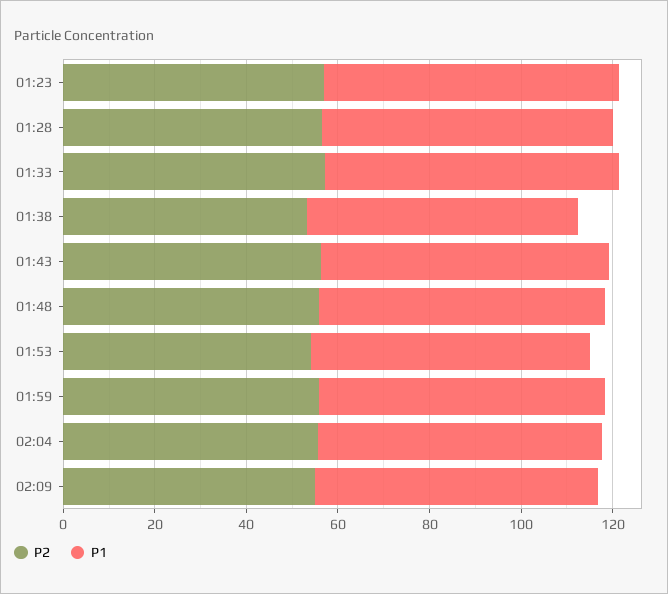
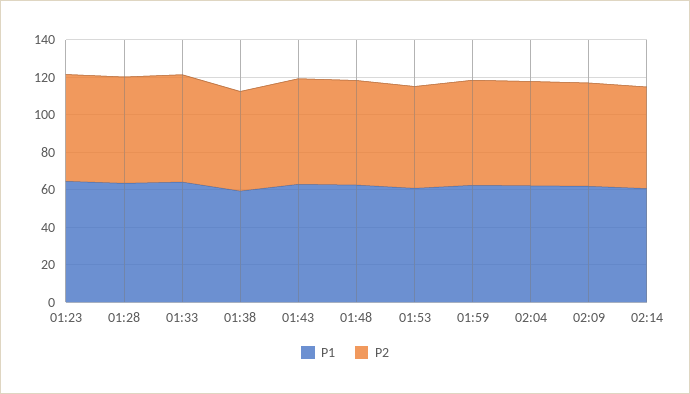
P1, 02:14: none -> 60
P2, 02:14: none -> 55

